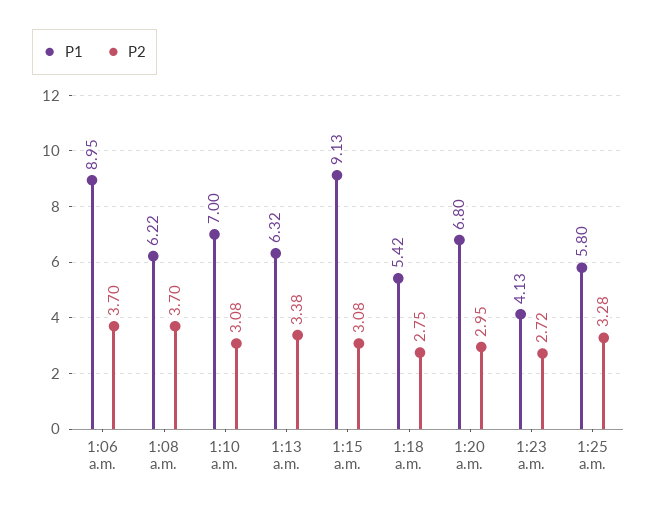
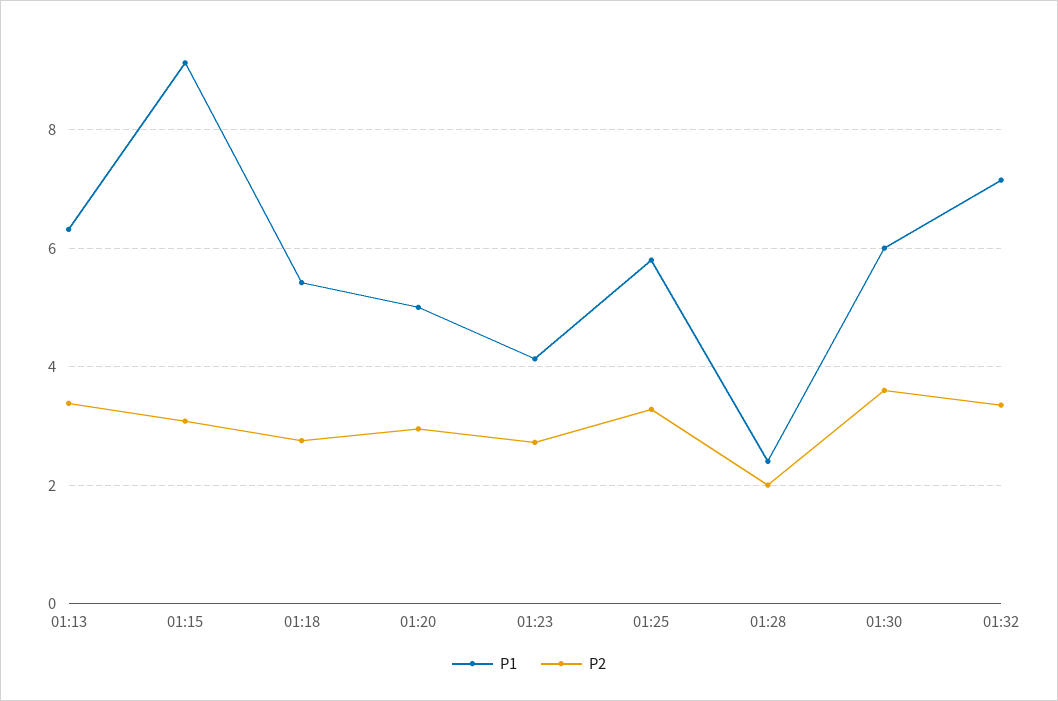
P1, 1:06 a.m.: 8.95 -> none
P2, 1:06 a.m.: 3.7 -> none
P1, 1:08 a.m.: 6.22 -> none
P2, 1:08 a.m.: 3.7 -> none
P1, 1:10 a.m.: 7 -> none
P2, 1:10 a.m.: 3.08 -> none
P1, 1:20 a.m.: 6.8 -> 5
P1, 01:28: none -> 2.4
P2, 01:28: none -> 2
P1, 01:30: none -> 6
P2, 01:30: none -> 3.6
P1, 01:32: none -> 7.2
P2, 01:32: none -> 3.4

